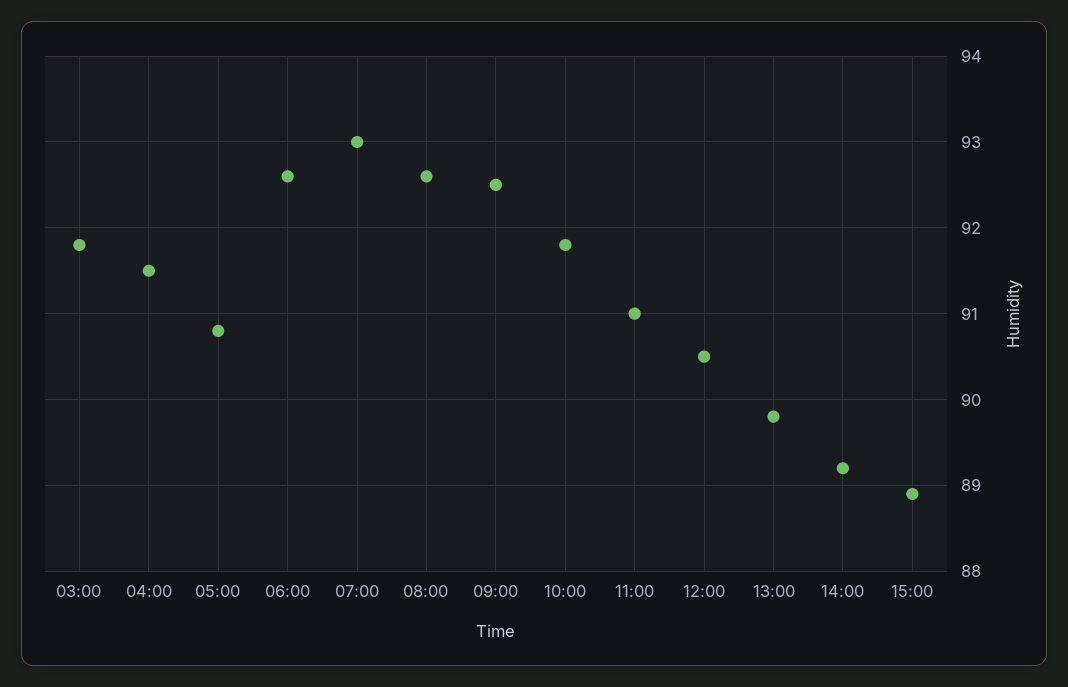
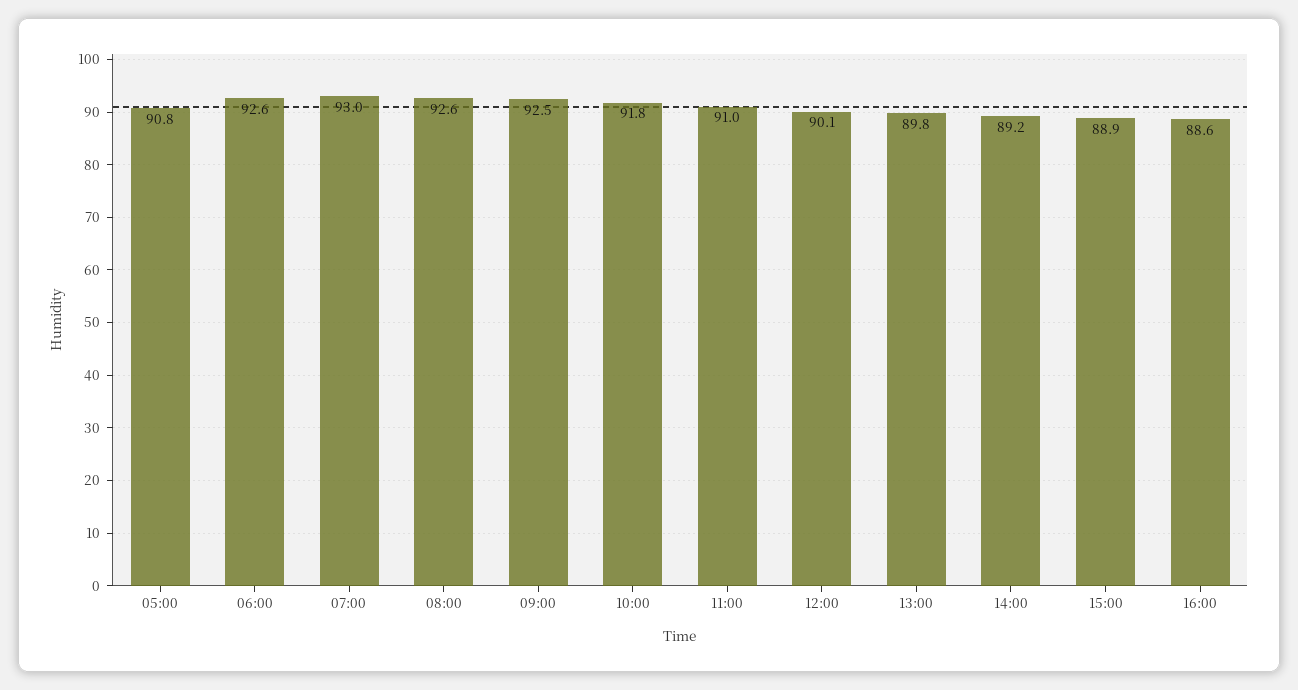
03:00: 91.8 -> none
04:00: 91.5 -> none
12:00: 90.5 -> 90.1
16:00: none -> 88.6

